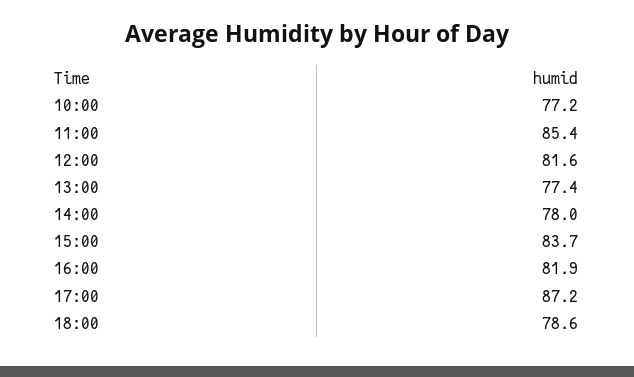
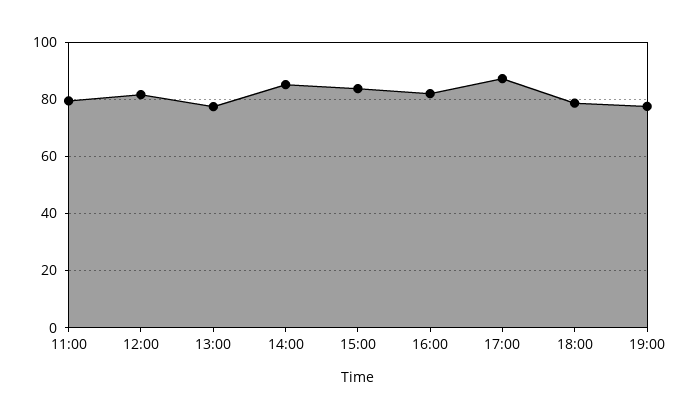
10:00: 77.2 -> none
11:00: 85.4 -> 80
14:00: 78 -> 85
19:00: none -> 77.5

